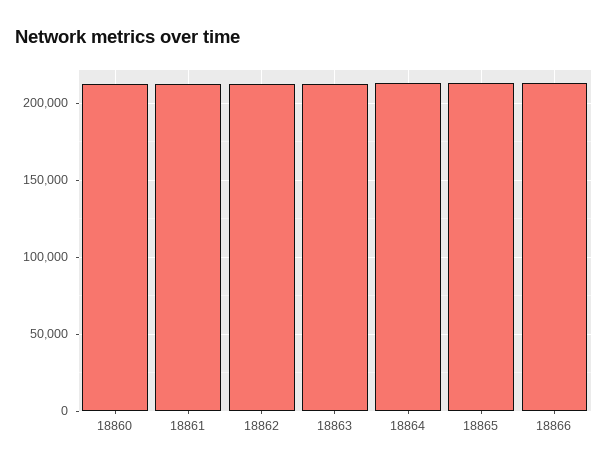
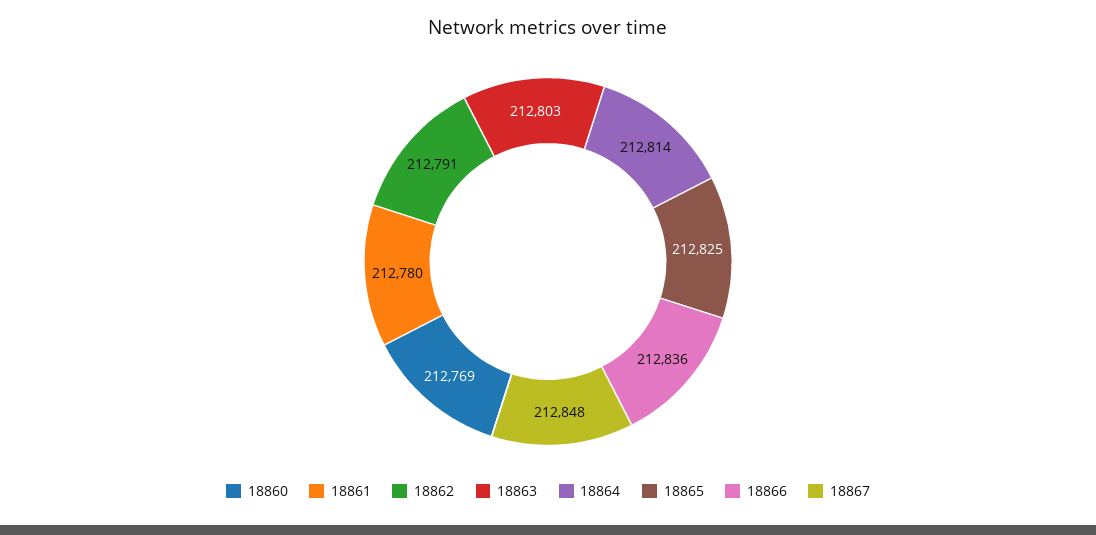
18867: none -> 212848

